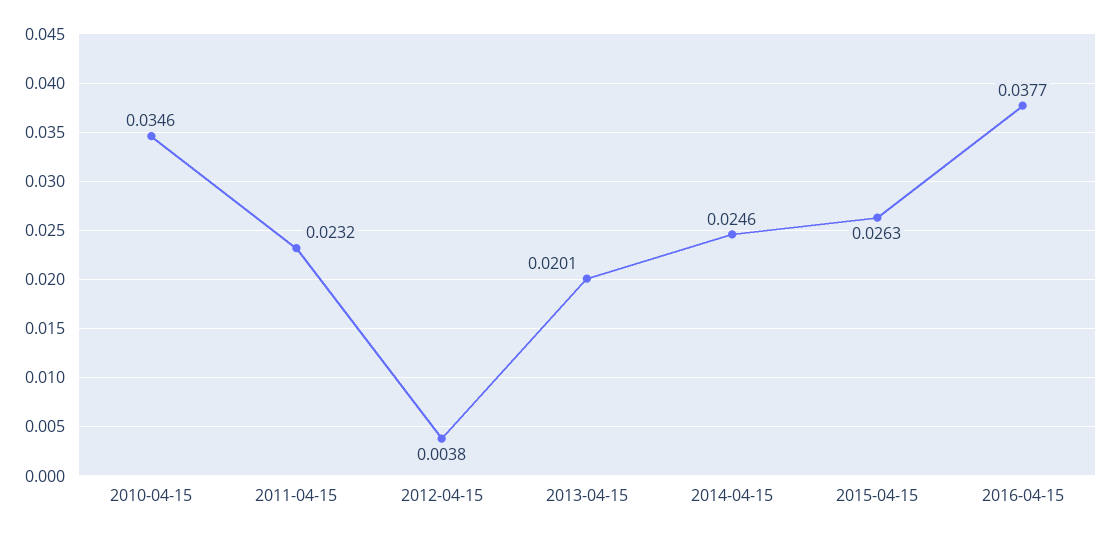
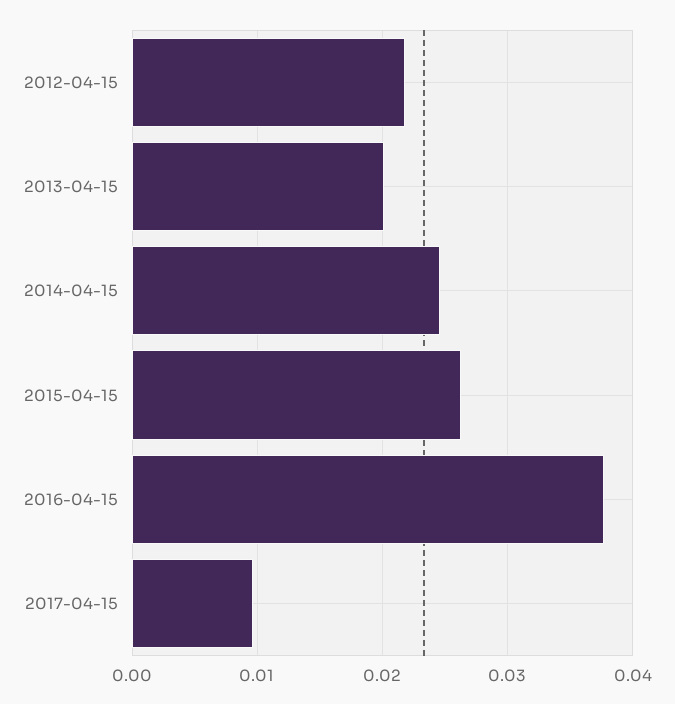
2010-04-15: 0.0346 -> none
2011-04-15: 0.0232 -> none
2012-04-15: 0.0038 -> 0.022
2017-04-15: none -> 0.01

